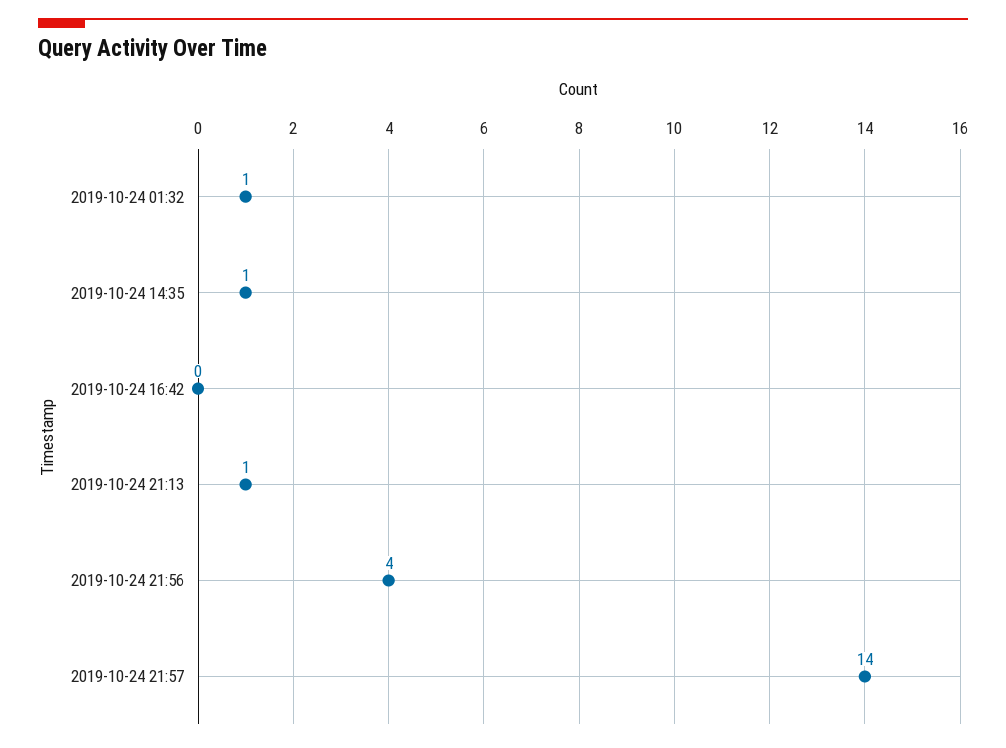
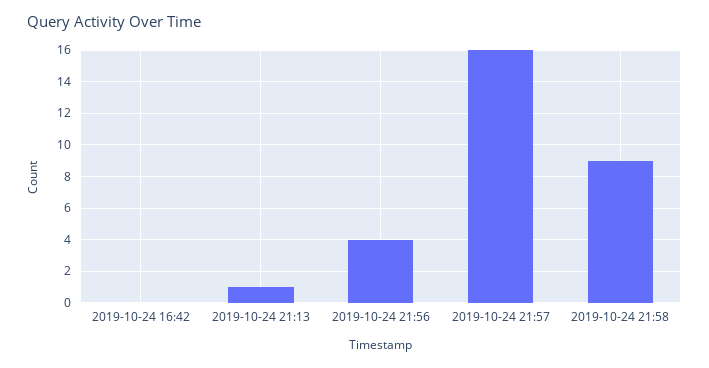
2019-10-24 01:32: 1 -> none
2019-10-24 14:35: 1 -> none
2019-10-24 21:57: 14 -> 16
2019-10-24 21:58: none -> 9

